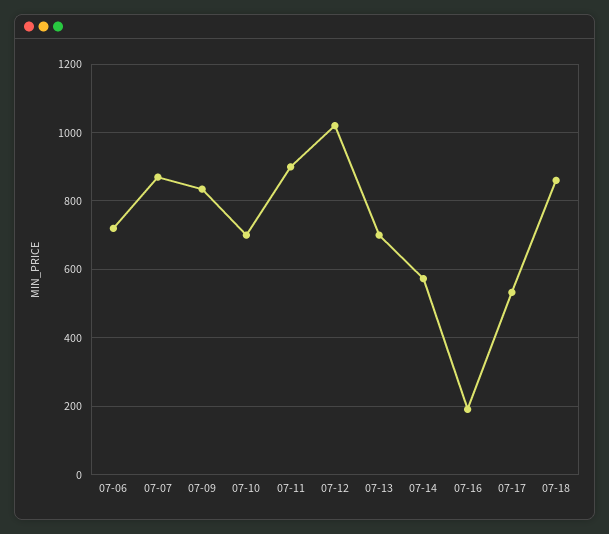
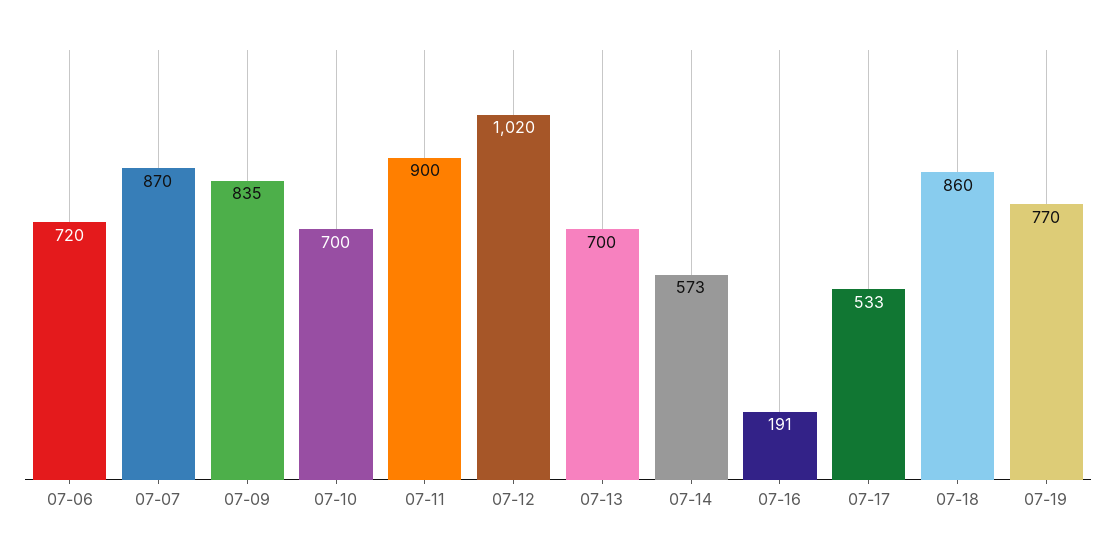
07-19: none -> 770

